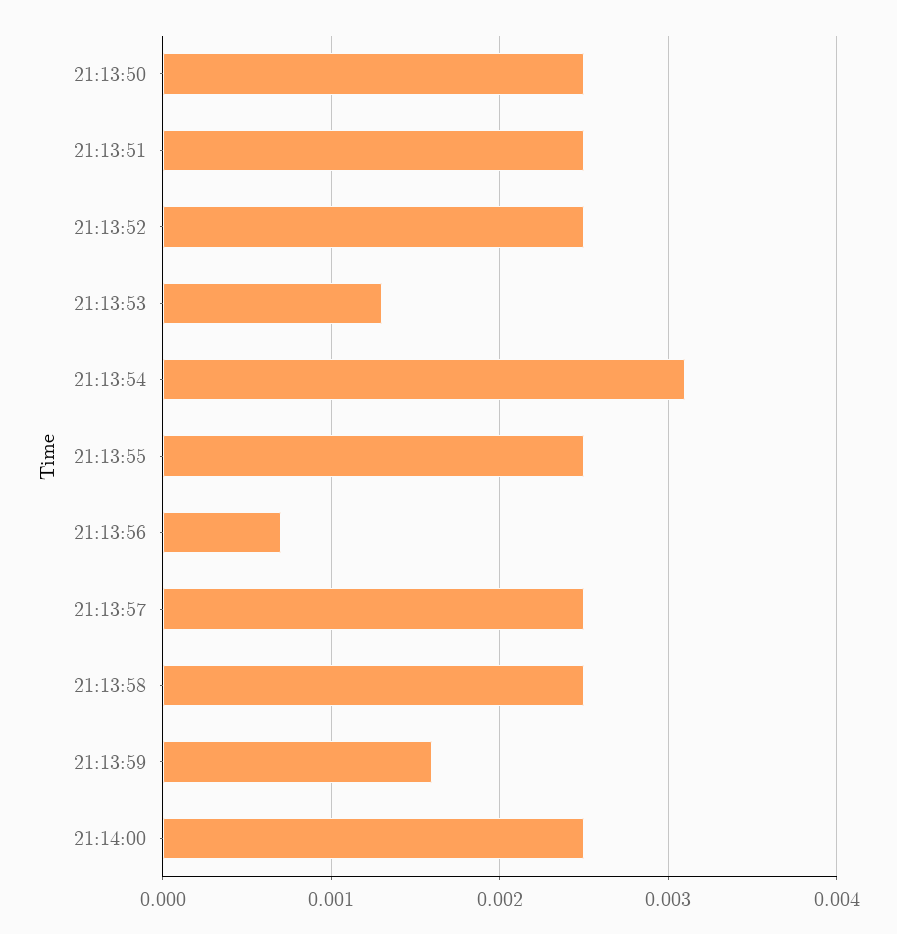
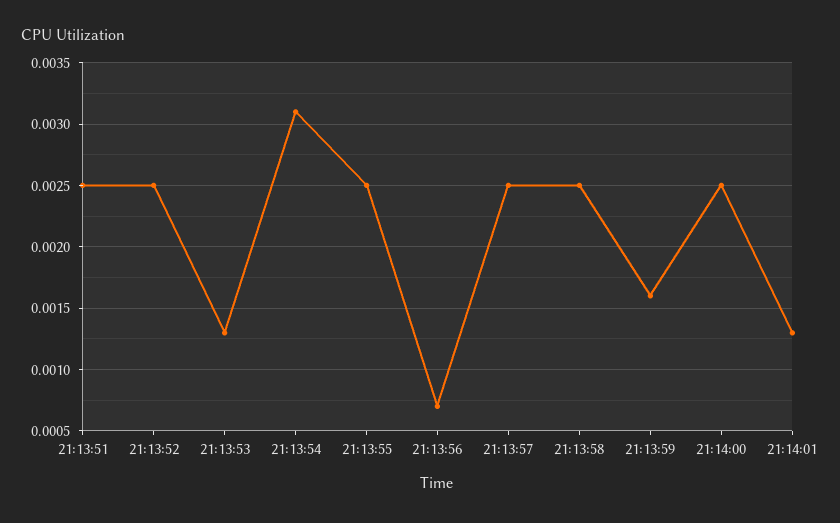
21:13:50: 0.0025 -> none
21:14:01: none -> 0.0013

